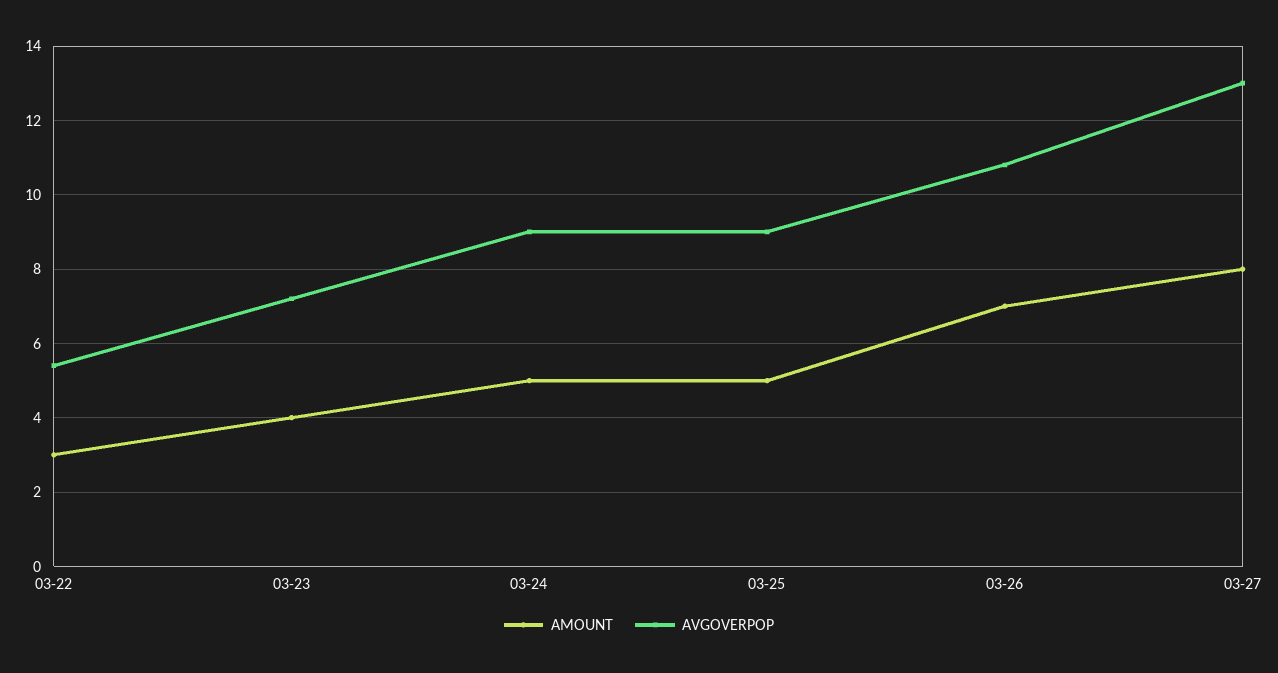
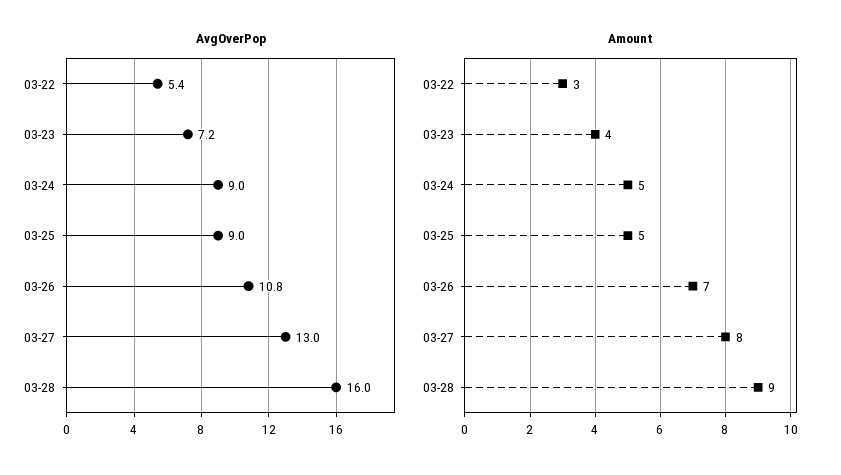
AVGOVERPOP, 03-28: none -> 16
AMOUNT, 03-28: none -> 9

